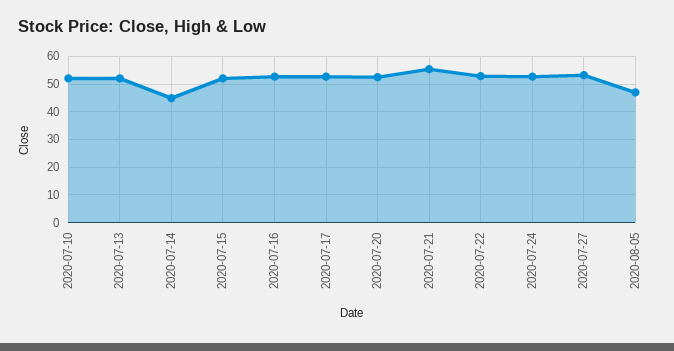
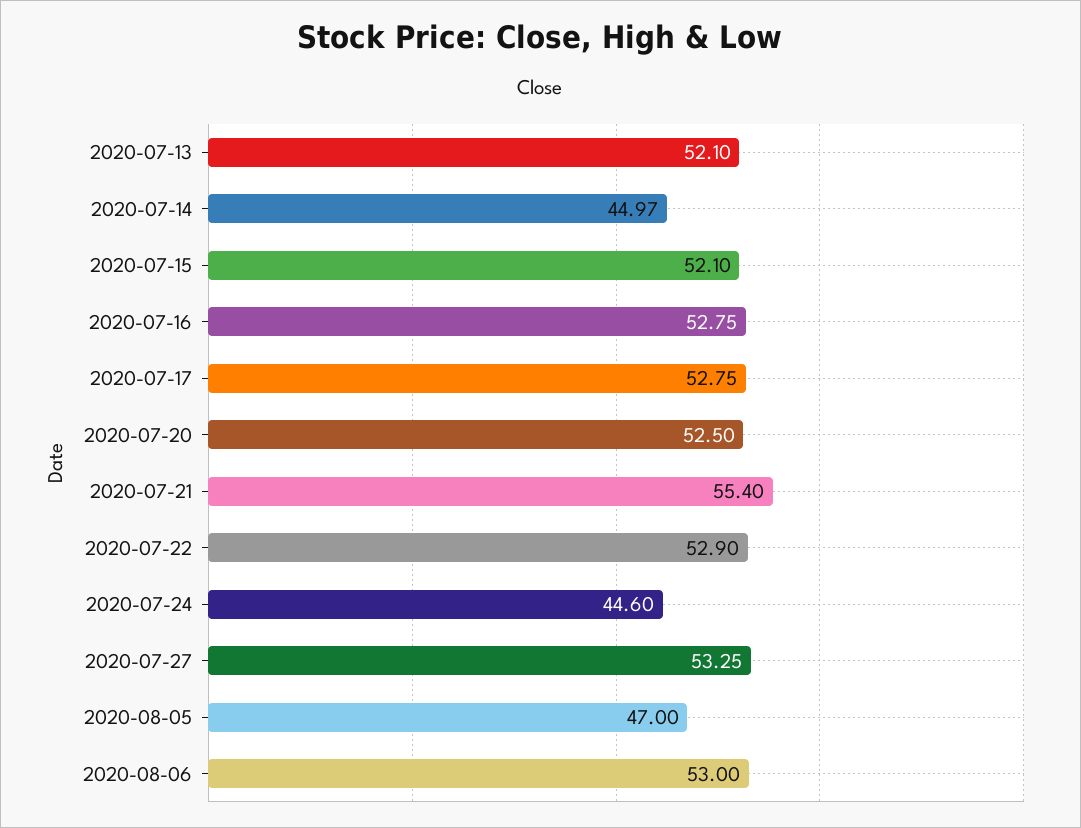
2020-07-10: 52.5 -> none
2020-07-24: 52.5 -> 44.6
2020-08-06: none -> 53

